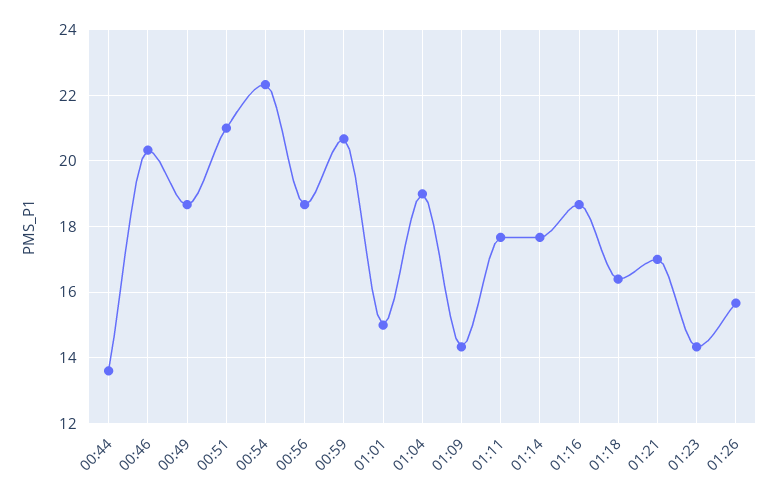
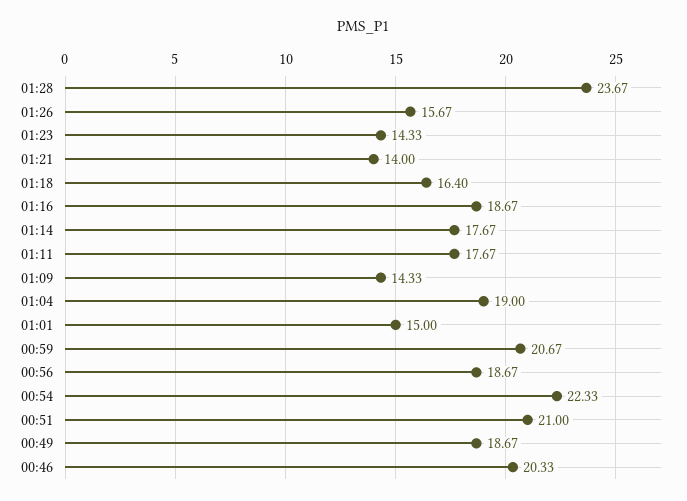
00:44: 13.6 -> none
01:21: 17 -> 14
01:28: none -> 23.67

